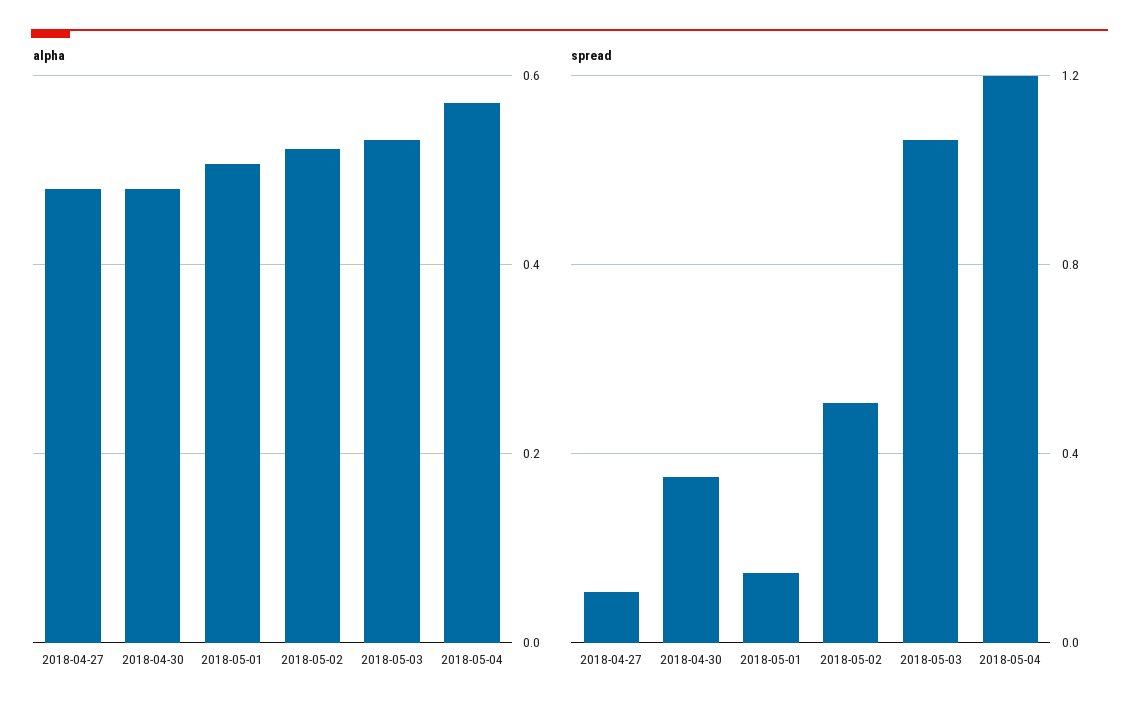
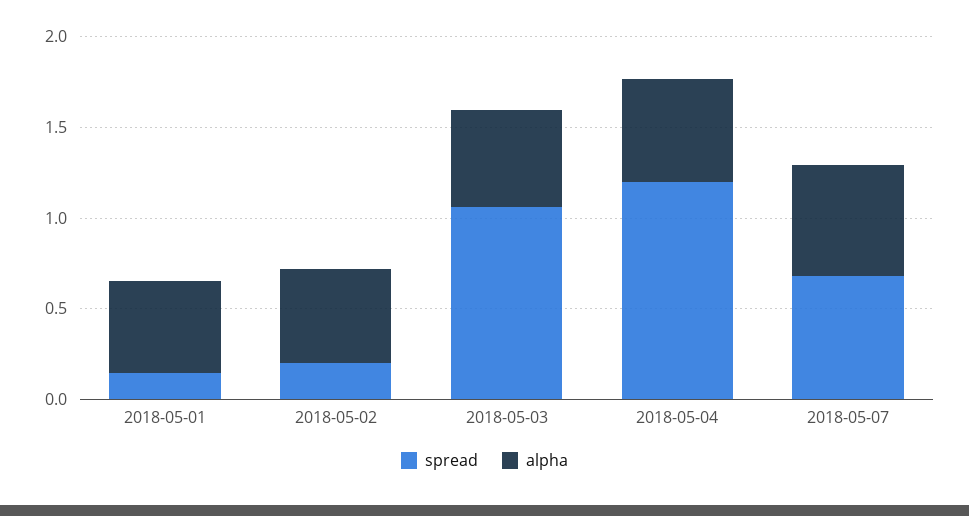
alpha, 2018-04-27: 0.48 -> none
alpha, 2018-04-30: 0.48 -> none
spread, 2018-04-27: 0.1 -> none
spread, 2018-04-30: 0.35 -> none
spread, 2018-05-02: 0.5 -> 0.2
spread, 2018-05-07: none -> 0.7
alpha, 2018-05-07: none -> 0.6

